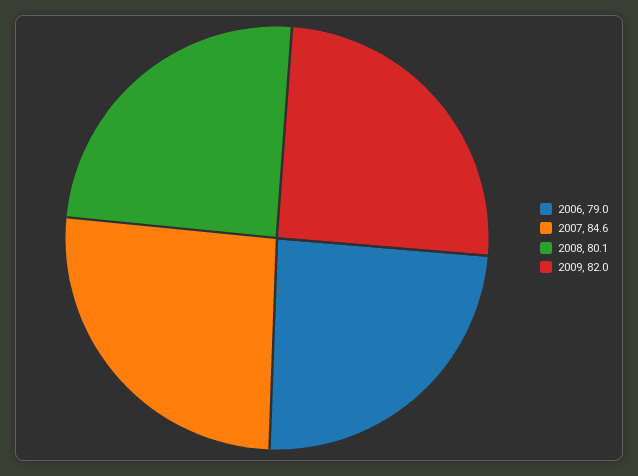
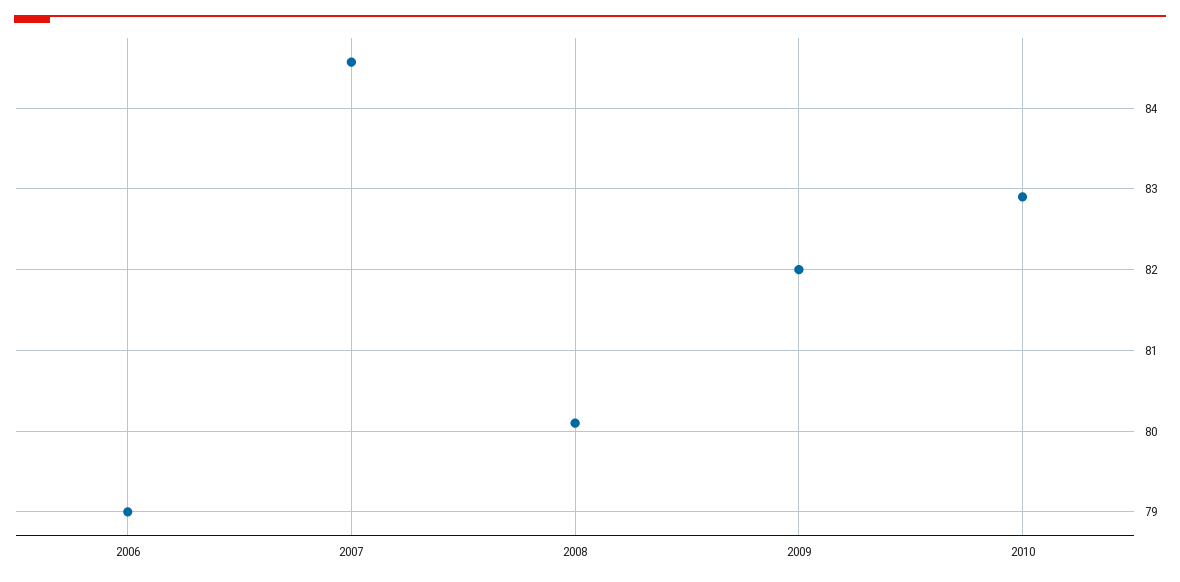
2010: none -> 82.9

